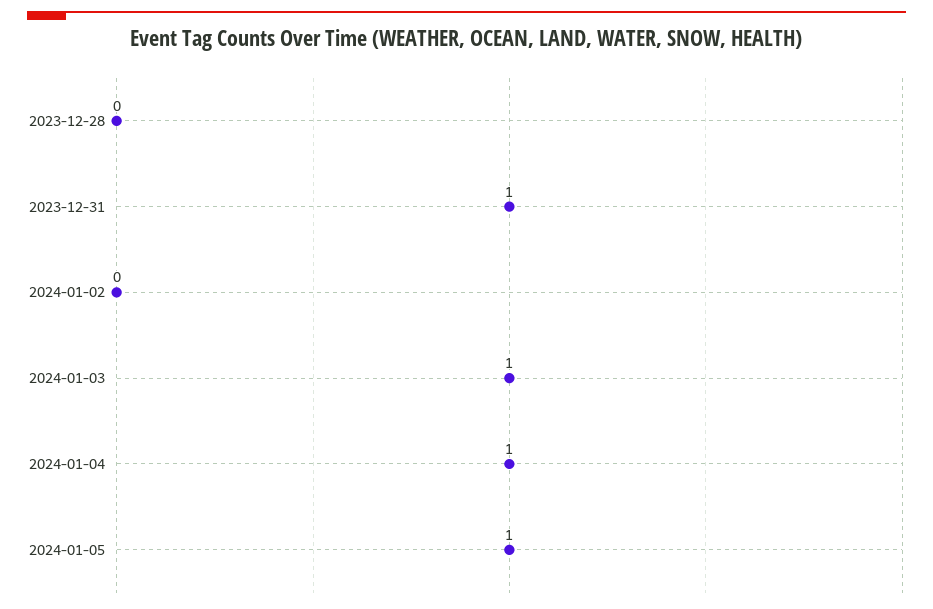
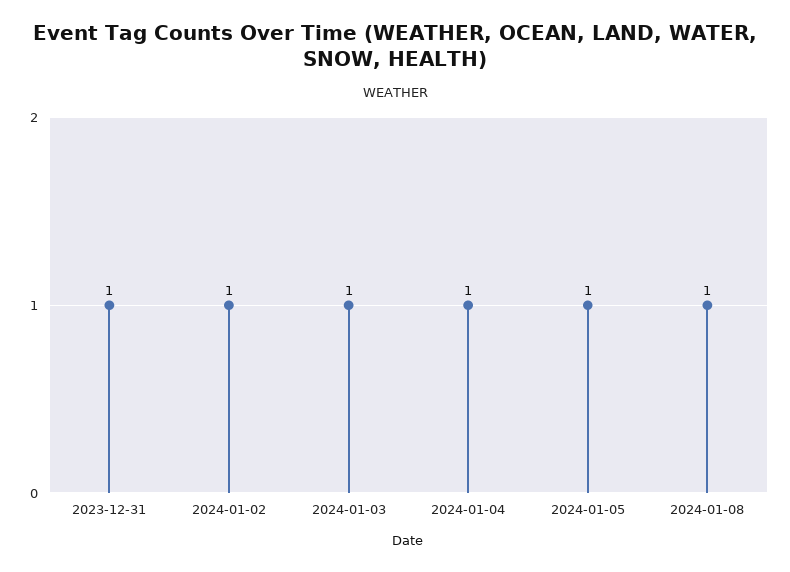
2023-12-28: 0 -> none
2024-01-02: 0 -> 1
2024-01-08: none -> 1

